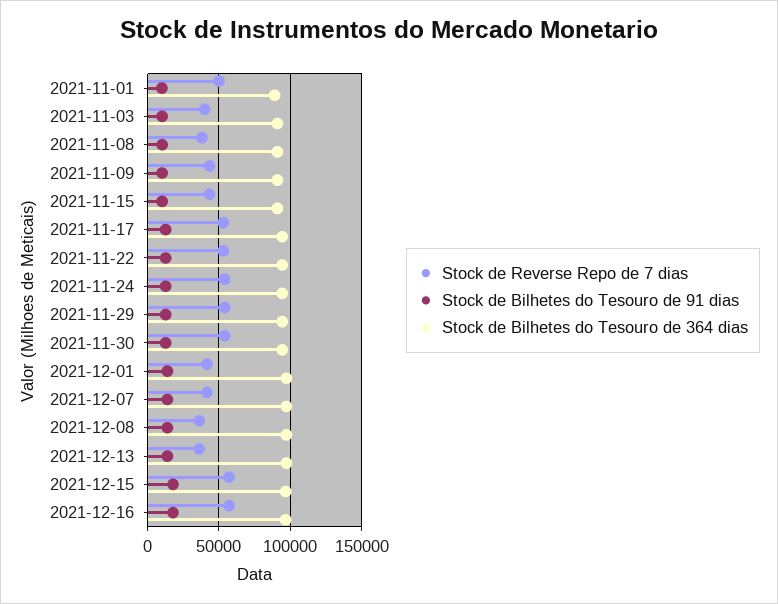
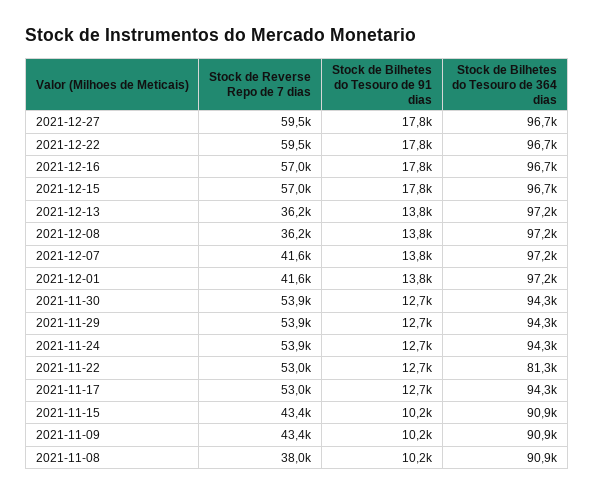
Stock de Reverse Repo de 7 dias, 2021-11-01: 50000 -> none
Stock de Bilhetes do Tesouro de 91 dias, 2021-11-01: 10000 -> none
Stock de Bilhetes do Tesouro de 364 dias, 2021-11-01: 90000 -> none
Stock de Reverse Repo de 7 dias, 2021-11-03: 40000 -> none
Stock de Bilhetes do Tesouro de 91 dias, 2021-11-03: 10000 -> none
Stock de Bilhetes do Tesouro de 364 dias, 2021-11-03: 90000 -> none
Stock de Bilhetes do Tesouro de 364 dias, 2021-11-22: 95000 -> 81300
Stock de Reverse Repo de 7 dias, 2021-12-27: none -> 59500
Stock de Bilhetes do Tesouro de 91 dias, 2021-12-27: none -> 17800
Stock de Bilhetes do Tesouro de 364 dias, 2021-12-27: none -> 96700
Stock de Reverse Repo de 7 dias, 2021-12-22: none -> 59500
Stock de Bilhetes do Tesouro de 91 dias, 2021-12-22: none -> 17800
Stock de Bilhetes do Tesouro de 364 dias, 2021-12-22: none -> 96700

